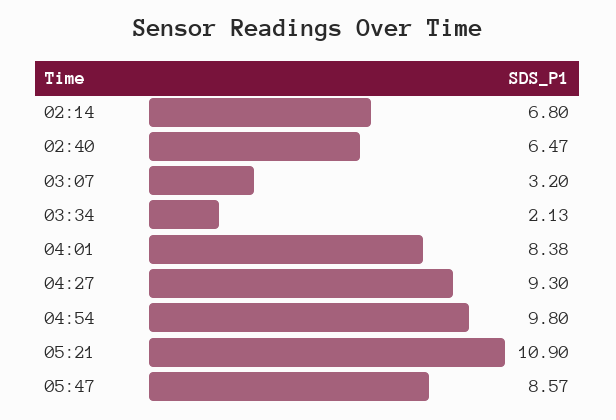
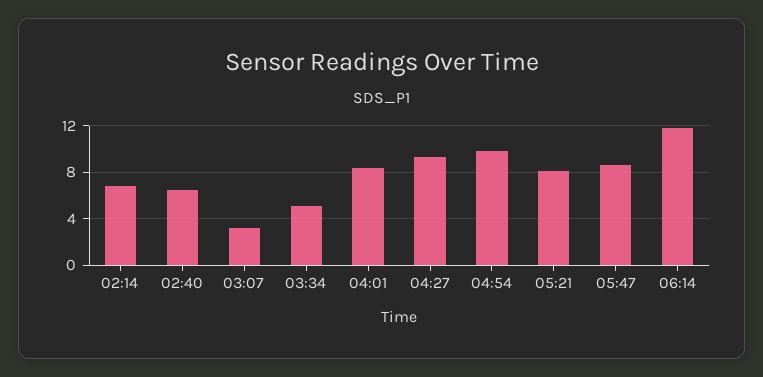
03:34: 2.13 -> 5
05:21: 10.9 -> 8
06:14: none -> 12

